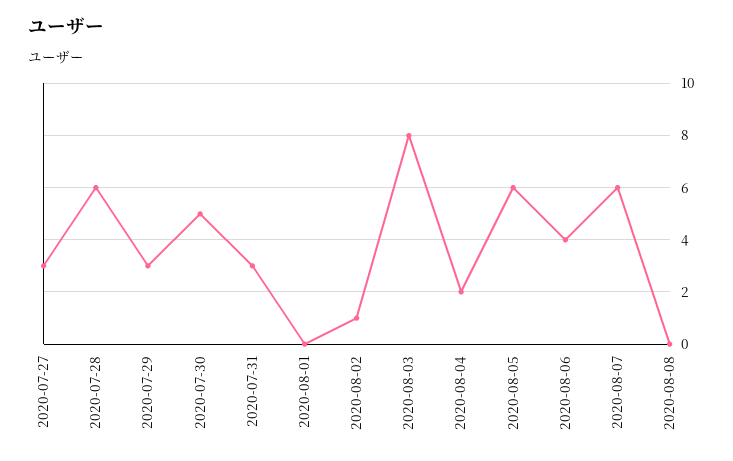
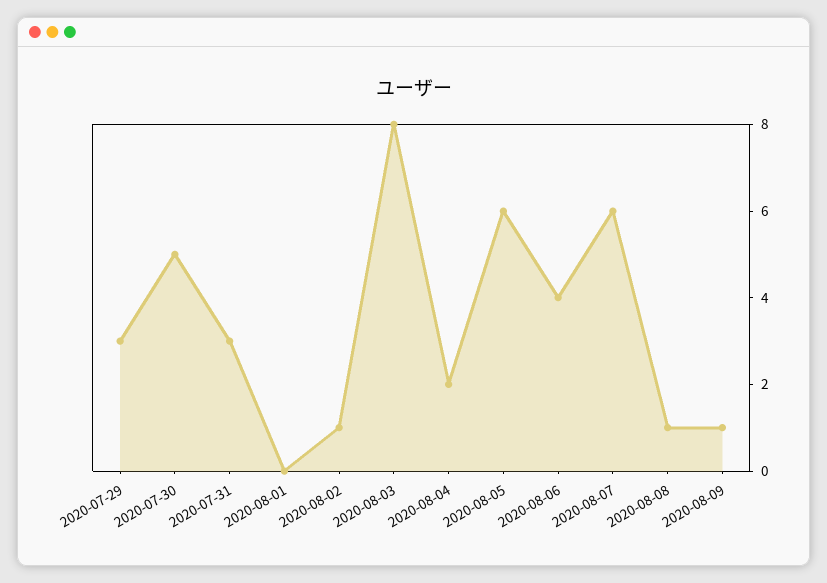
2020-07-27: 3 -> none
2020-07-28: 6 -> none
2020-08-08: 0 -> 1
2020-08-09: none -> 1

